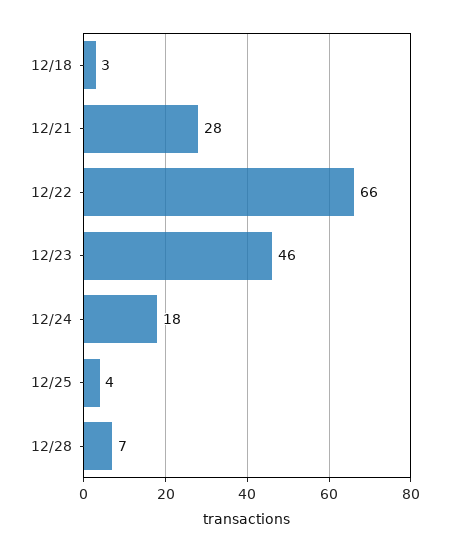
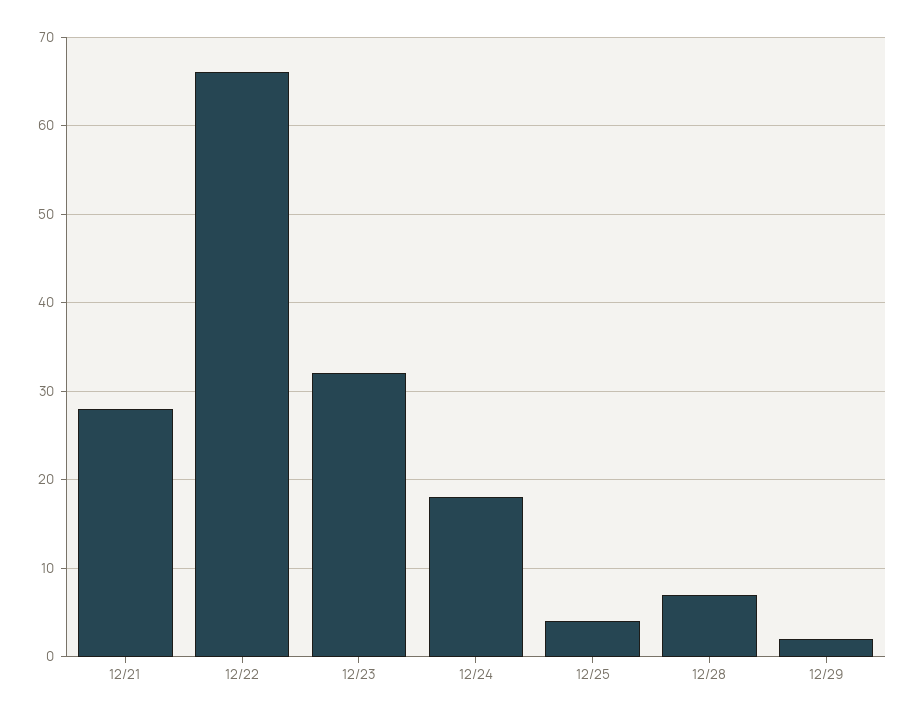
12/18: 3 -> none
12/23: 46 -> 32
12/29: none -> 2

